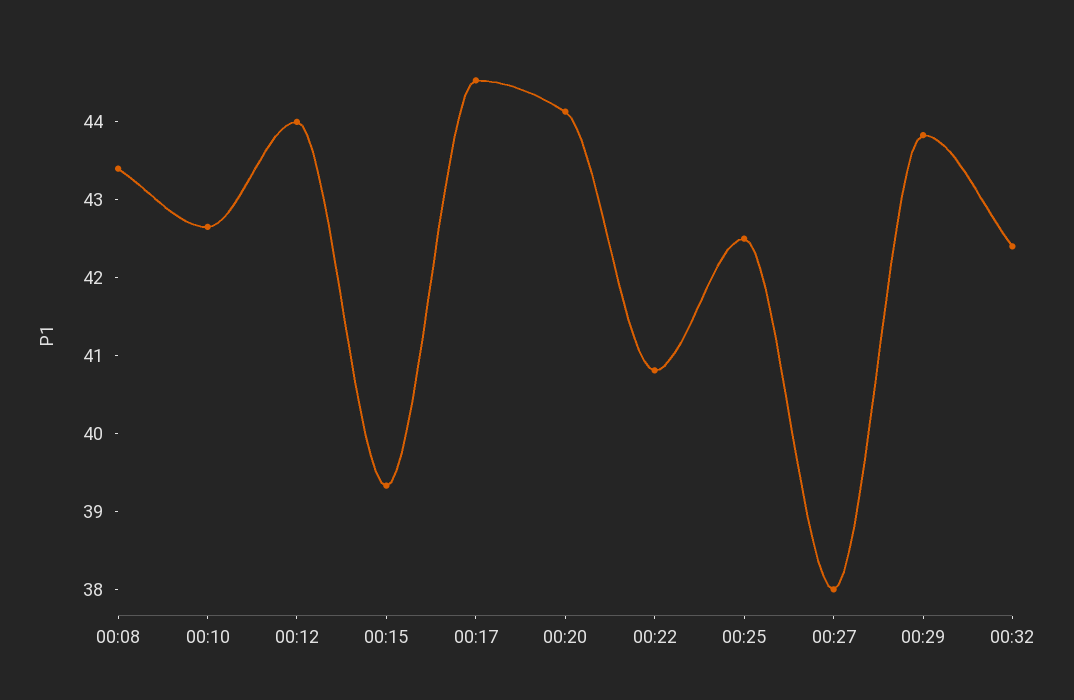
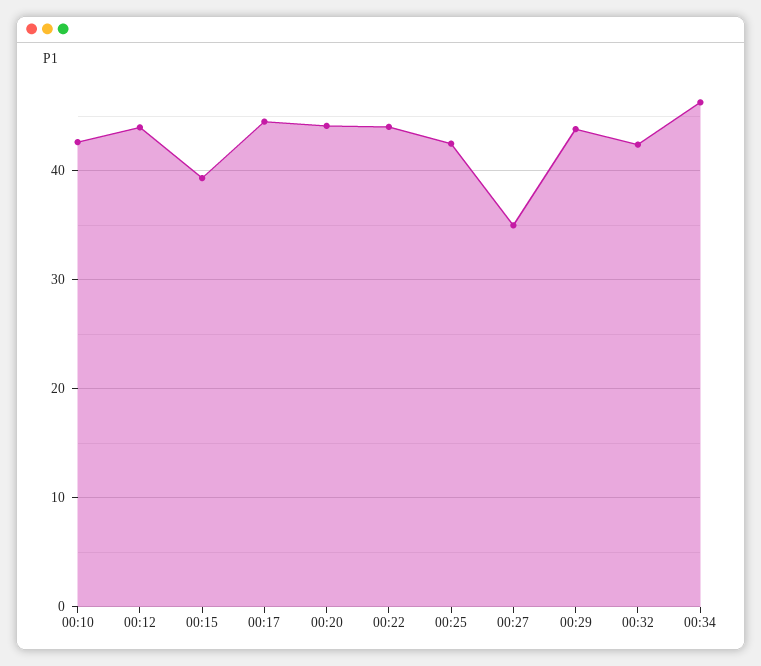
00:08: 43.4 -> none
00:22: 40.8 -> 44
00:27: 38 -> 35
00:34: none -> 46

